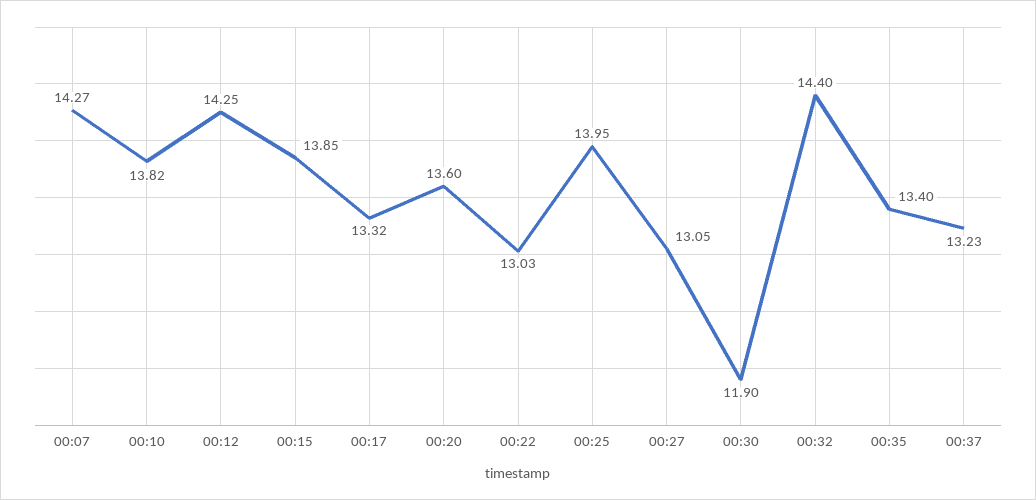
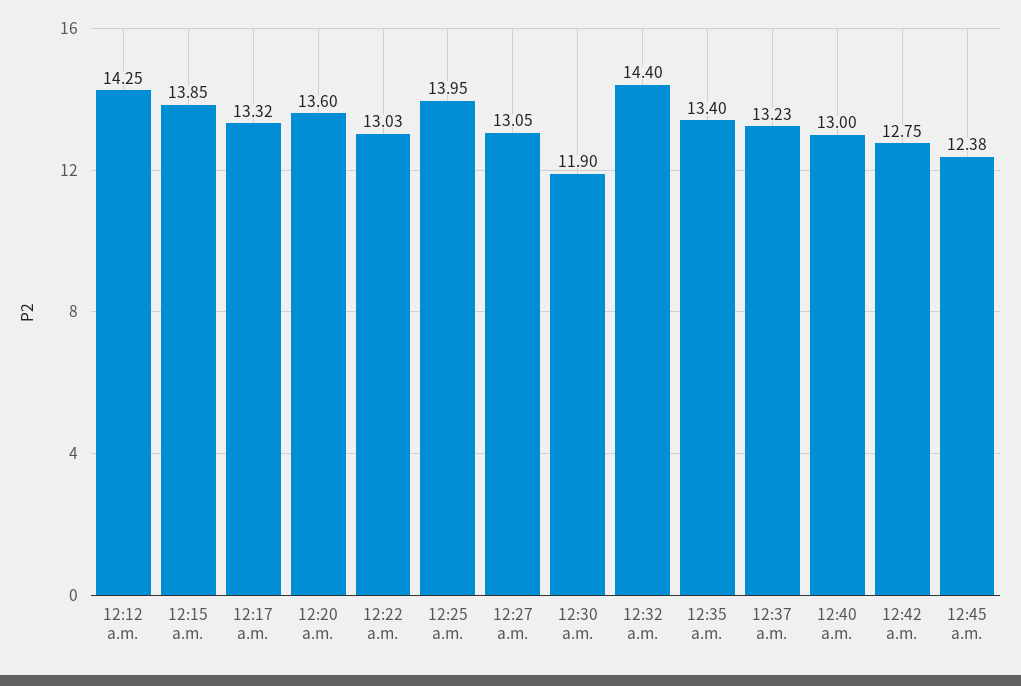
00:07: 14.27 -> none
00:10: 13.82 -> none
12:40 a.m.: none -> 13
12:42 a.m.: none -> 12.75
12:45 a.m.: none -> 12.38

